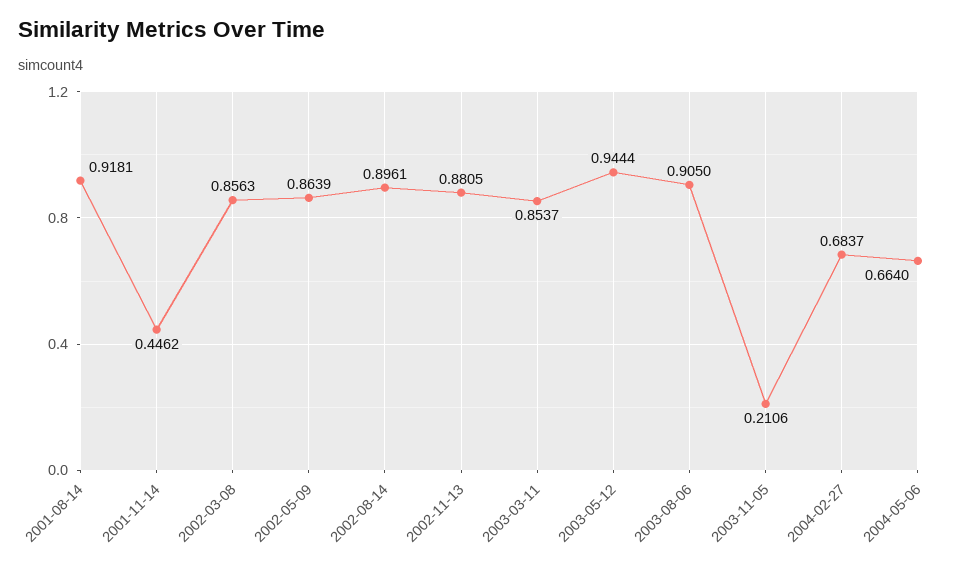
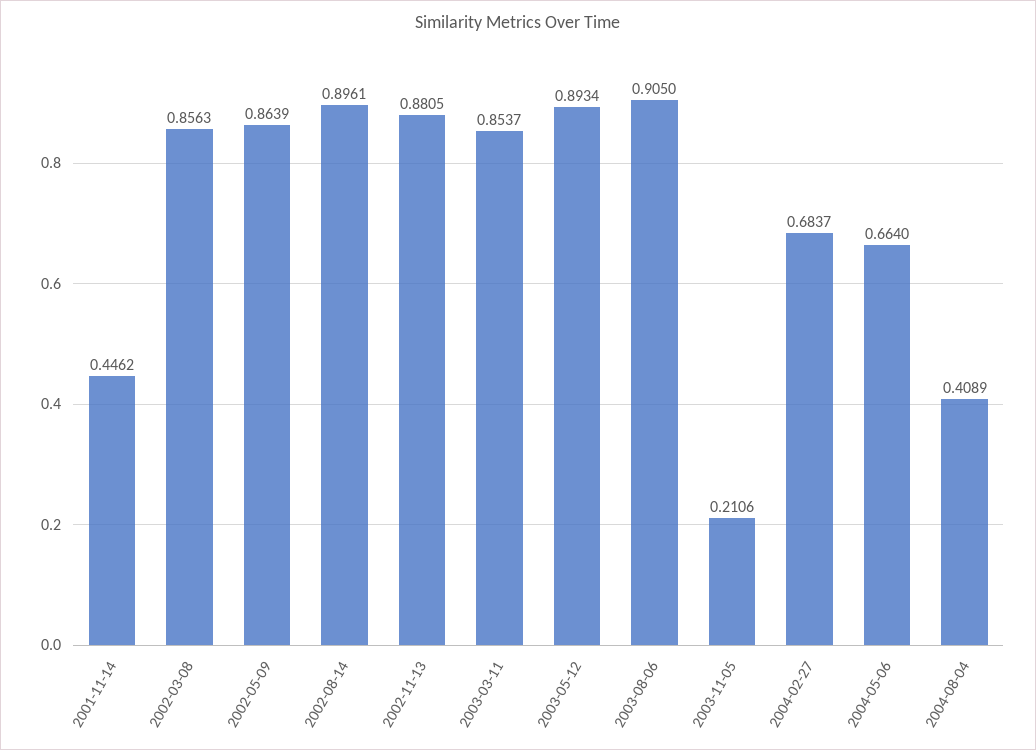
2001-08-14: 0.9181 -> none
2003-05-12: 0.9444 -> 0.8934
2004-08-04: none -> 0.4089

